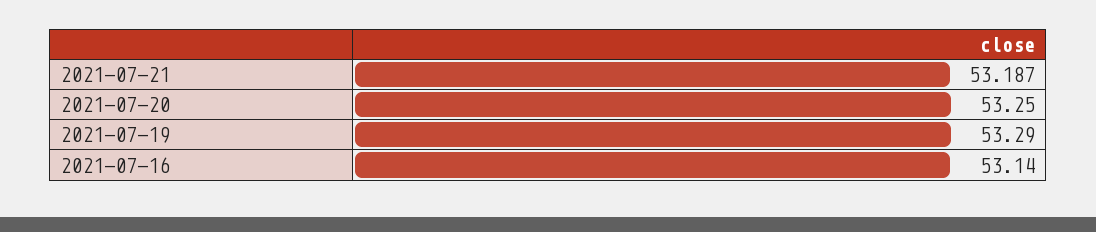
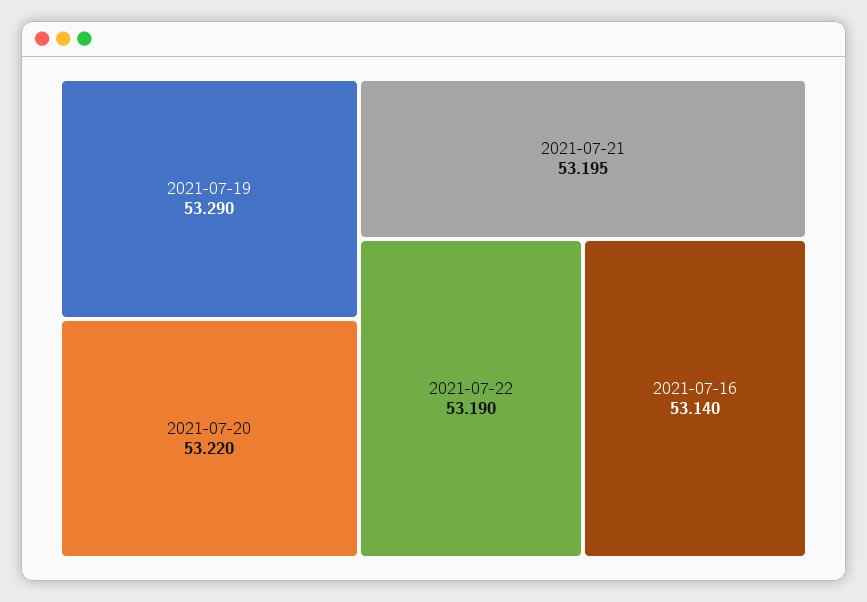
2021-07-21: 53.187 -> 53.195
2021-07-20: 53.25 -> 53.22
2021-07-22: none -> 53.19

